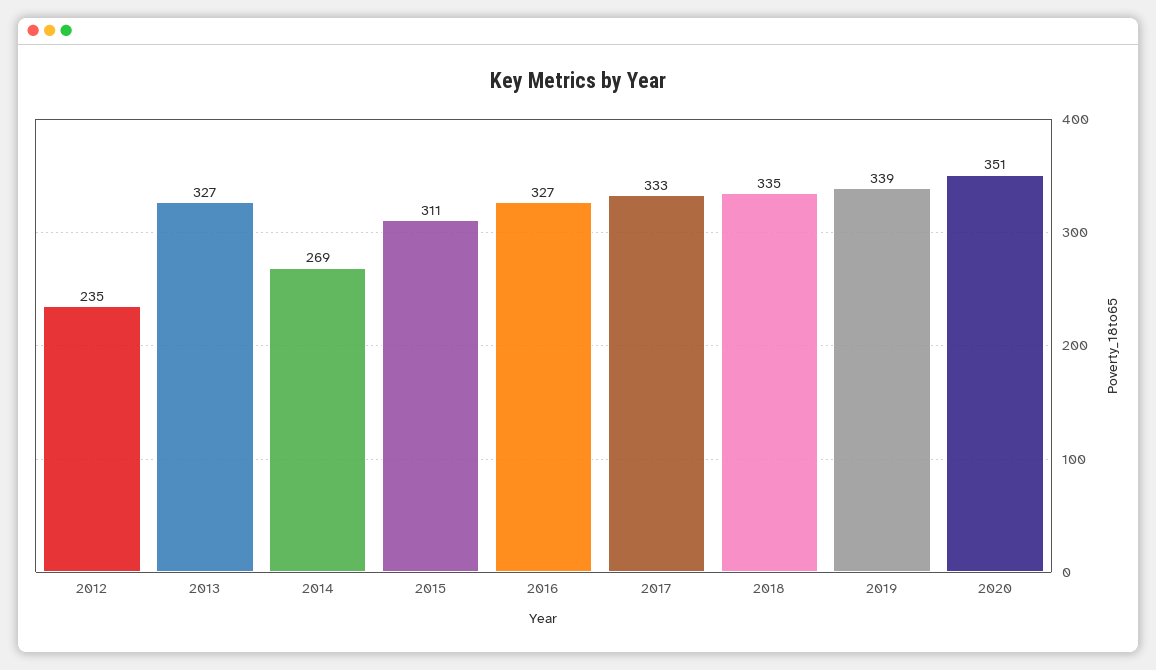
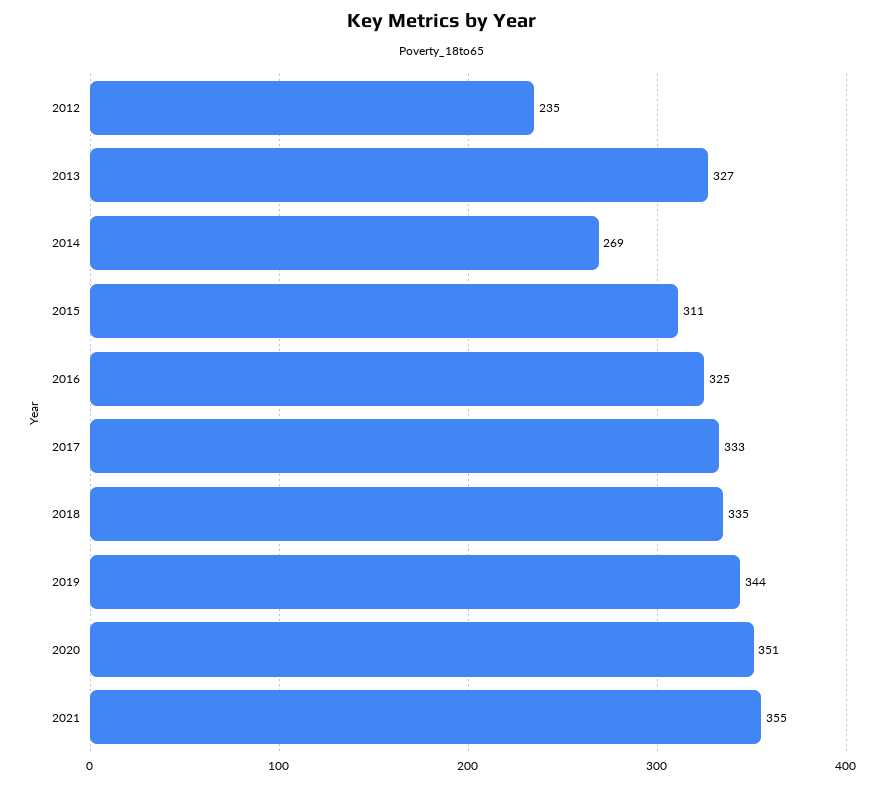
2016: 327 -> 325
2019: 339 -> 344
2021: none -> 355

